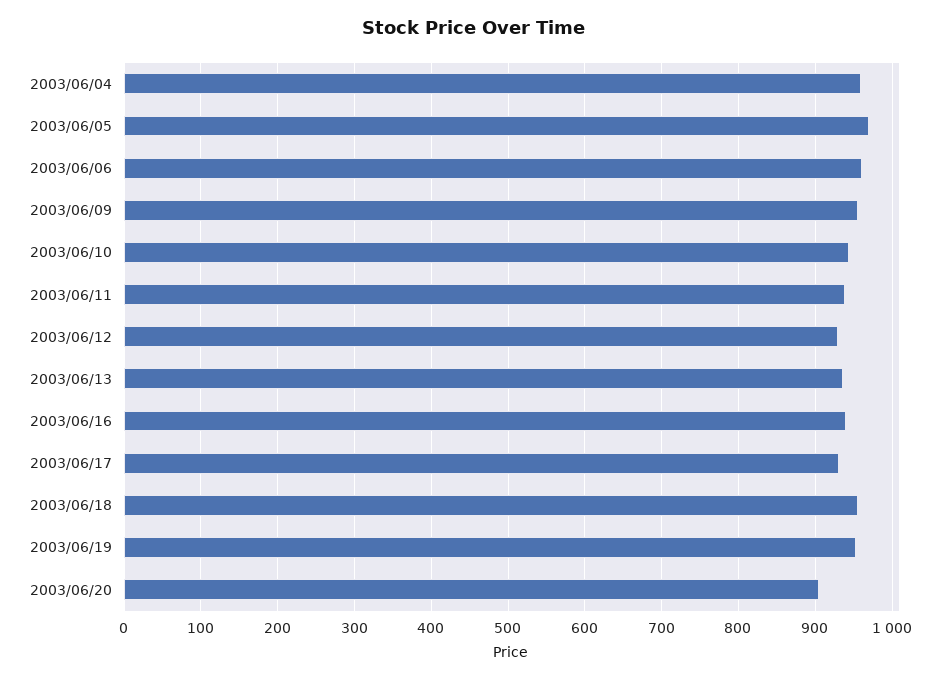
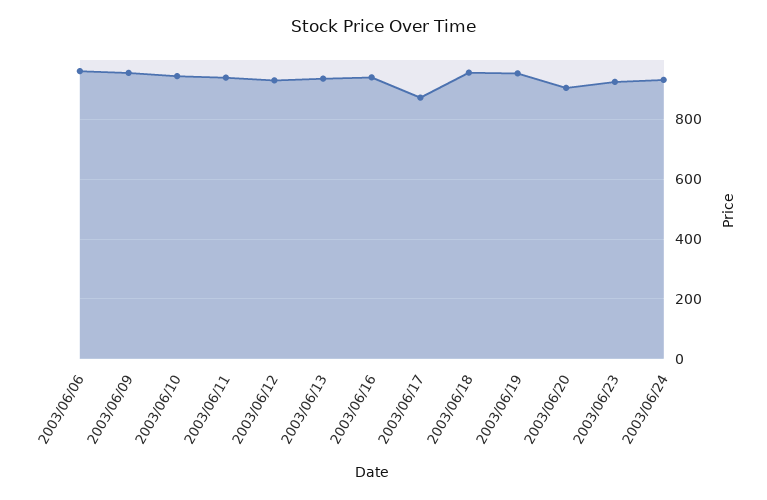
2003/06/04: 960 -> none
2003/06/05: 970 -> none
2003/06/17: 930 -> 875
2003/06/23: none -> 925
2003/06/24: none -> 925

